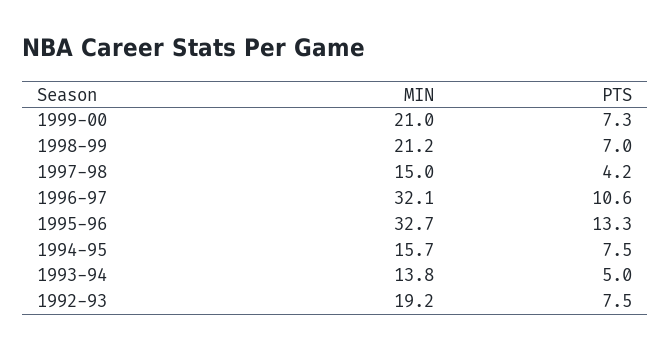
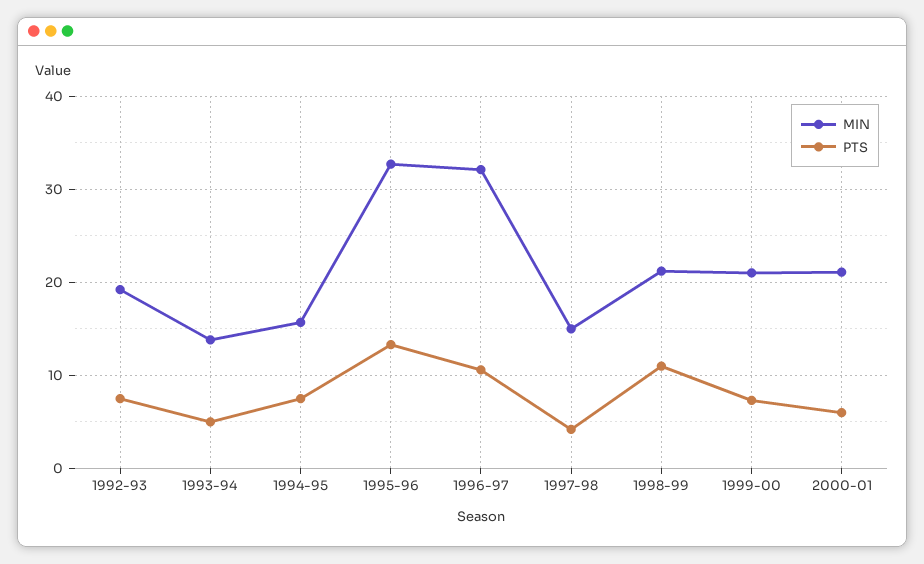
PTS, 1998-99: 7 -> 11
MIN, 2000-01: none -> 21
PTS, 2000-01: none -> 6

